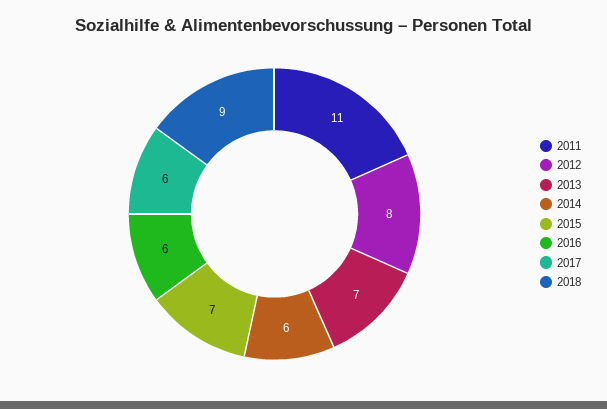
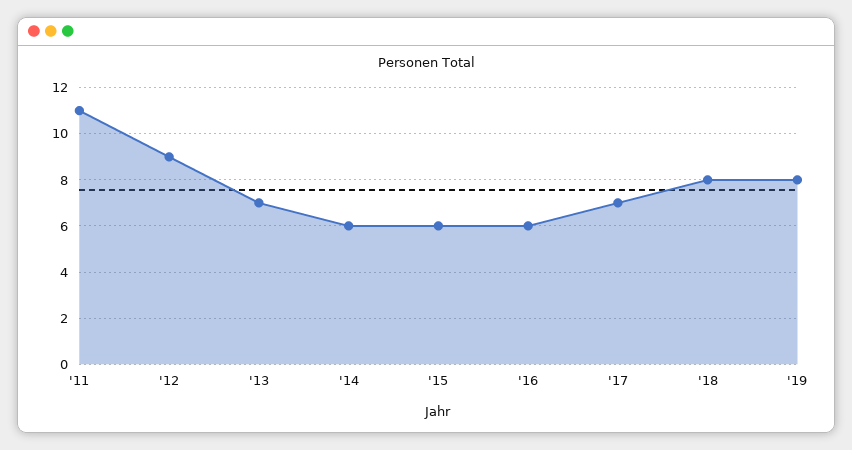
2012: 8 -> 9
2015: 7 -> 6
2017: 6 -> 7
2018: 9 -> 8
'19: none -> 8

